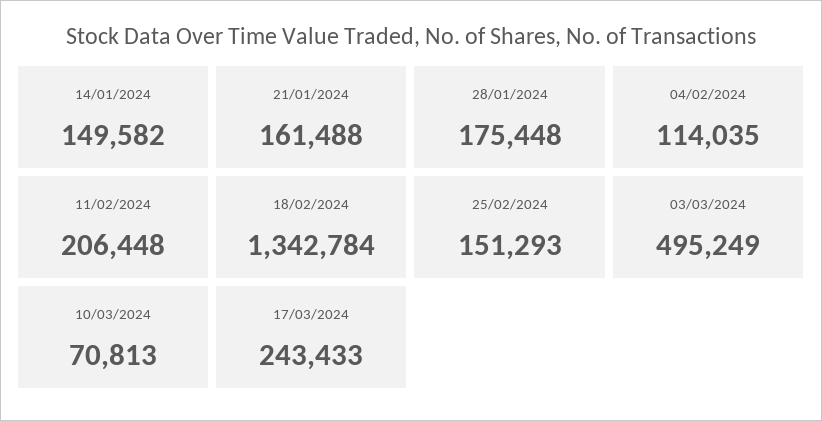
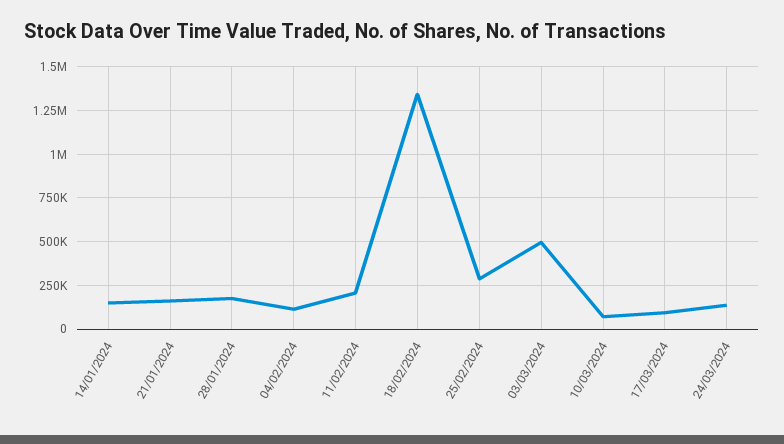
25/02/2024: 151293 -> 300000
17/03/2024: 243433 -> 100000
24/03/2024: none -> 150000

